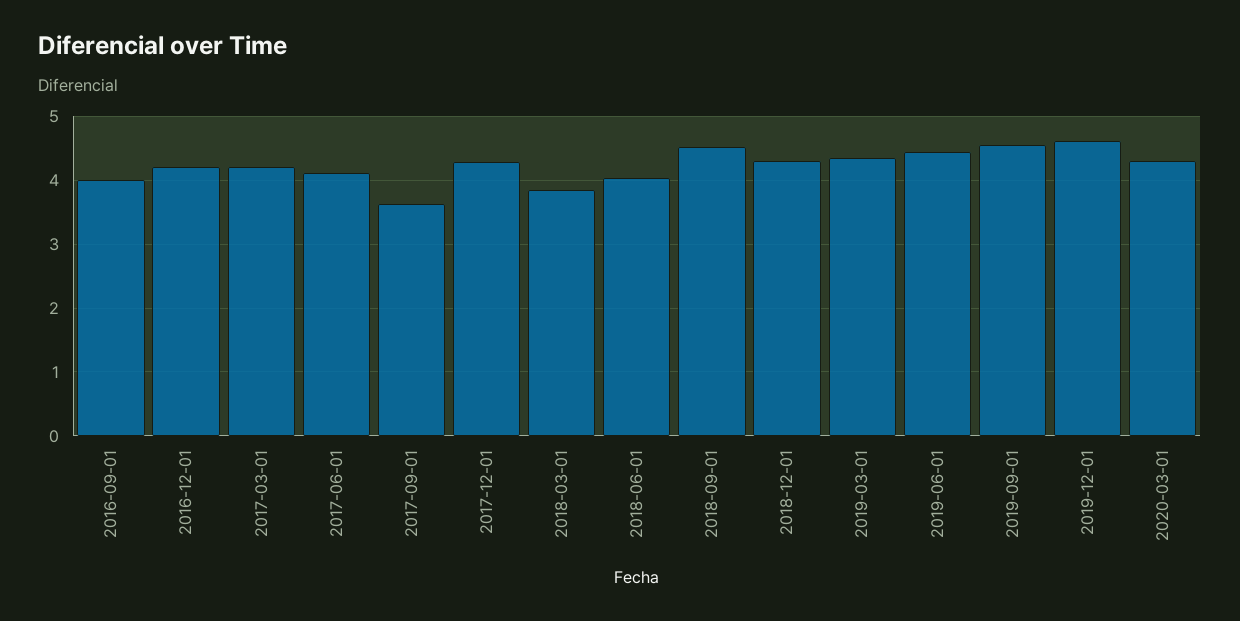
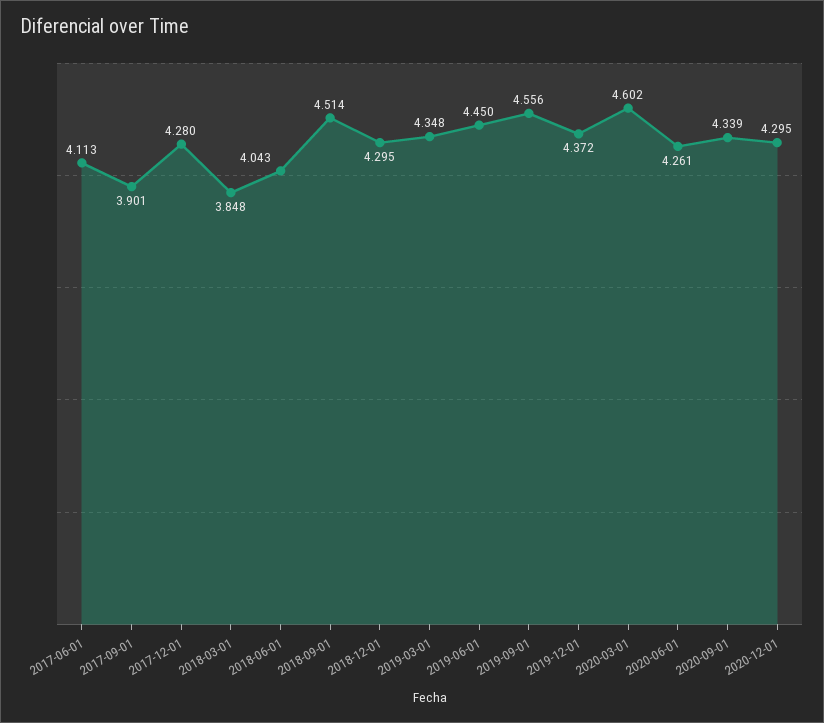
2016-09-01: 4 -> none
2016-12-01: 4.2 -> none
2017-03-01: 4.2 -> none
2017-09-01: 3.6 -> 3.901
2019-12-01: 4.6 -> 4.372
2020-03-01: 4.3 -> 4.602
2020-06-01: none -> 4.261
2020-09-01: none -> 4.339
2020-12-01: none -> 4.295

